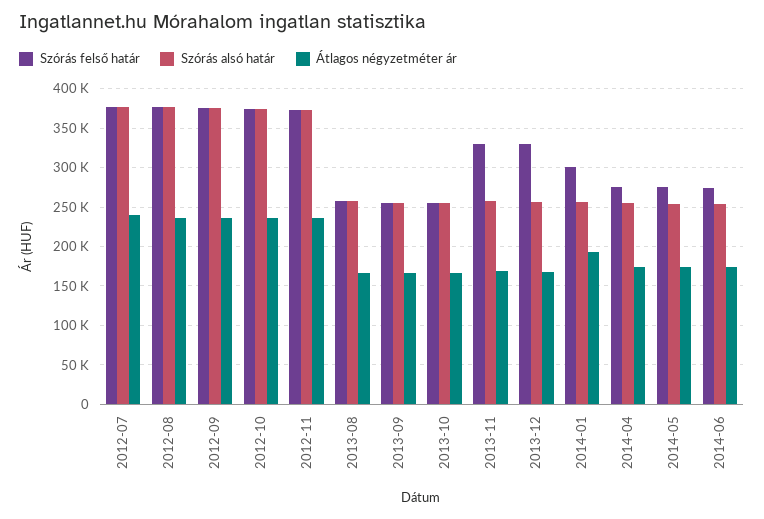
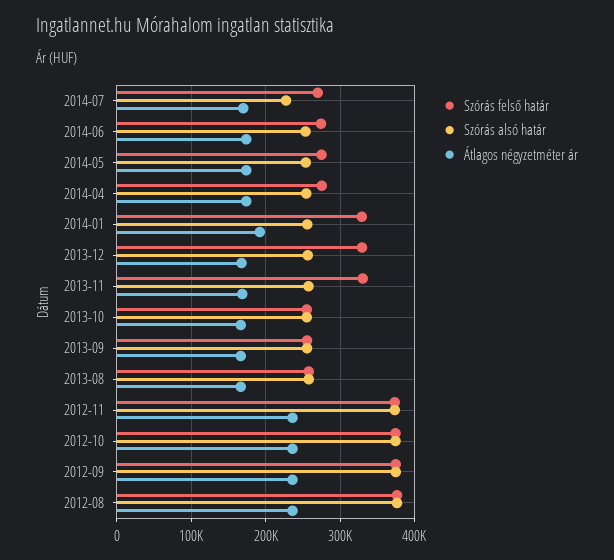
Szórás felső határ, 2012-07: 380000 -> none
Szórás alsó határ, 2012-07: 380000 -> none
Átlagos négyzetméter ár, 2012-07: 240000 -> none
Szórás felső határ, 2014-01: 300000 -> 330000
Szórás felső határ, 2014-07: none -> 270000
Szórás alsó határ, 2014-07: none -> 230000
Átlagos négyzetméter ár, 2014-07: none -> 170000

